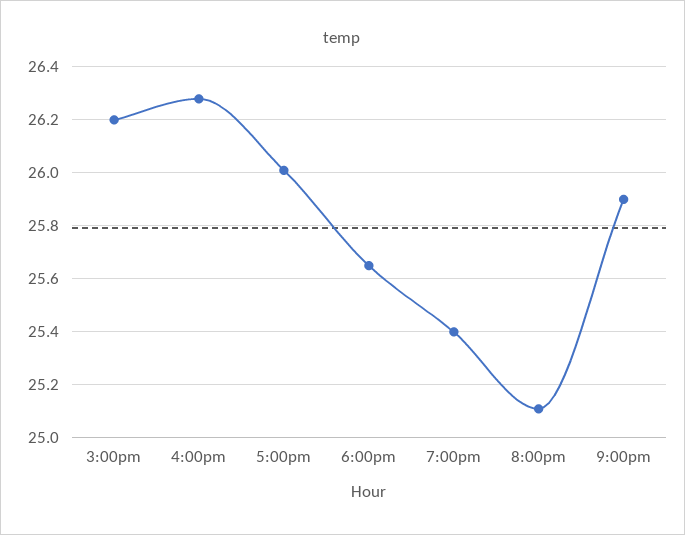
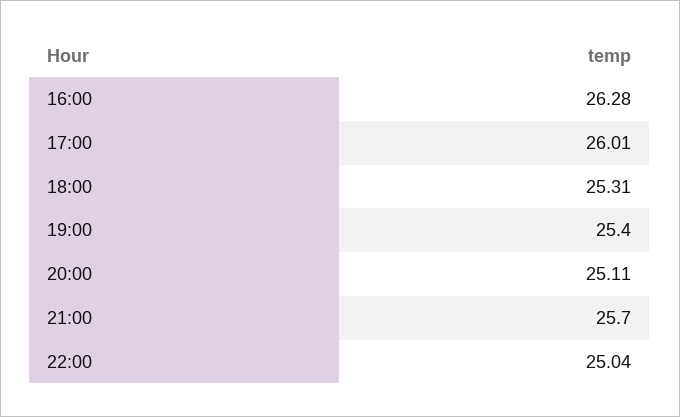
3:00pm: 26.2 -> none
6:00pm: 25.65 -> 25.31
9:00pm: 25.9 -> 25.7
22:00: none -> 25.04

